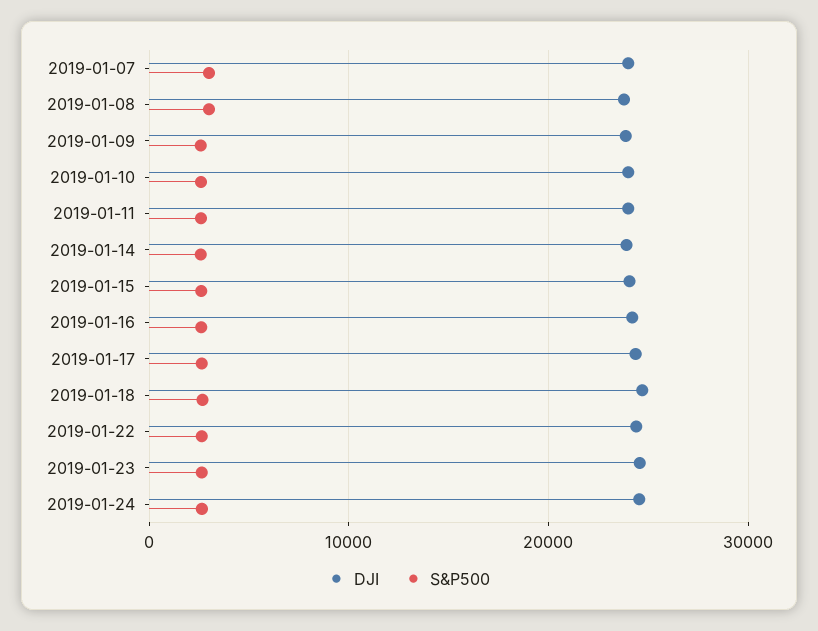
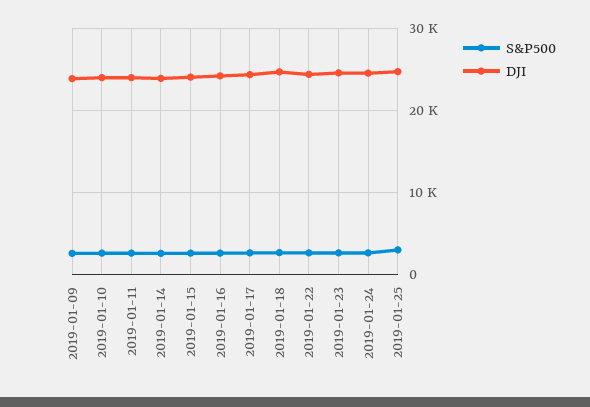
DJI, 2019-01-07: 24000 -> none
S&P500, 2019-01-07: 3000 -> none
DJI, 2019-01-08: 24000 -> none
S&P500, 2019-01-08: 3000 -> none
S&P500, 2019-01-25: none -> 3000
DJI, 2019-01-25: none -> 25000

